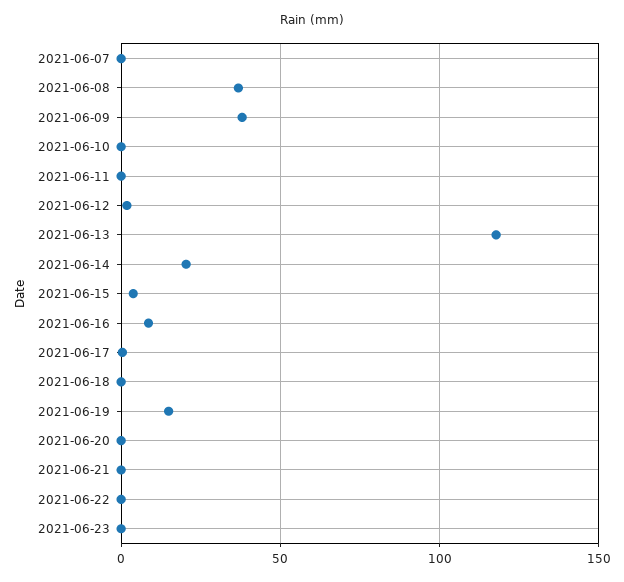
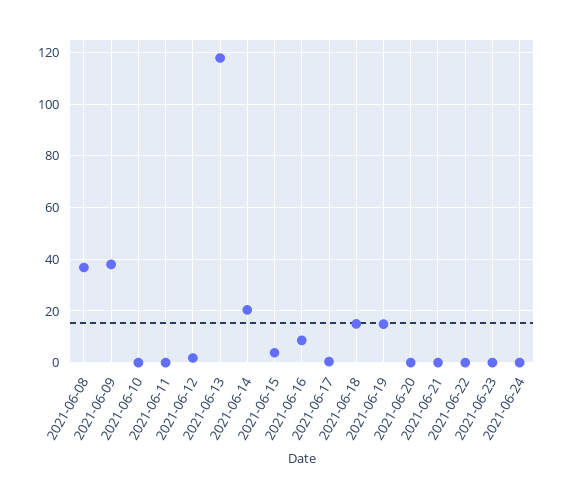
2021-06-07: 0 -> none
2021-06-18: 0 -> 15
2021-06-24: none -> 0

